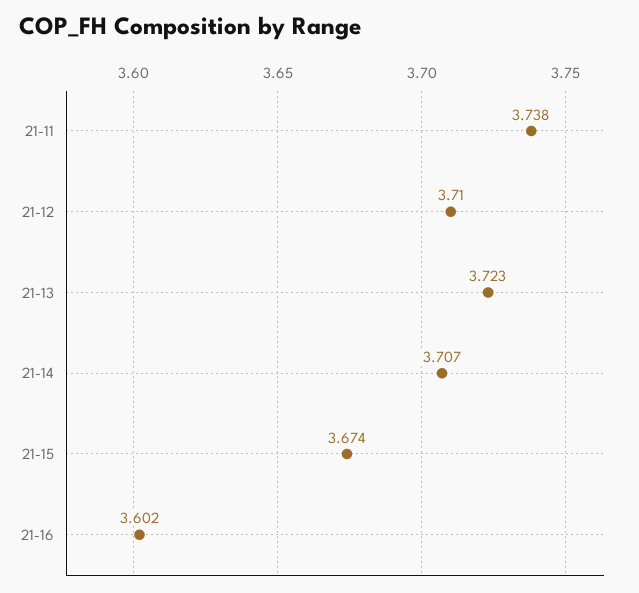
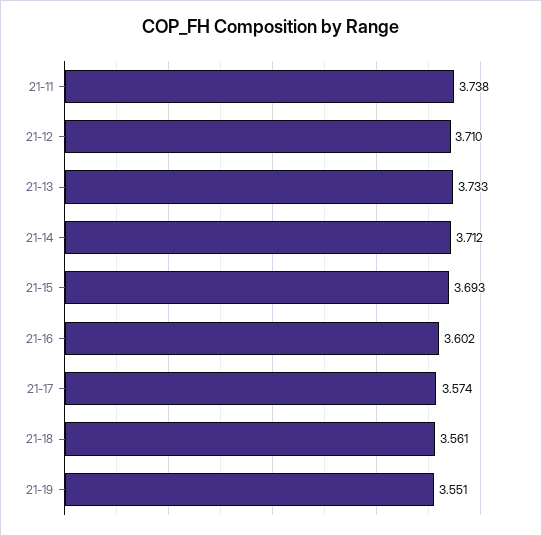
21-13: 3.723 -> 3.733
21-14: 3.707 -> 3.712
21-15: 3.674 -> 3.693
21-17: none -> 3.574
21-18: none -> 3.561
21-19: none -> 3.551

